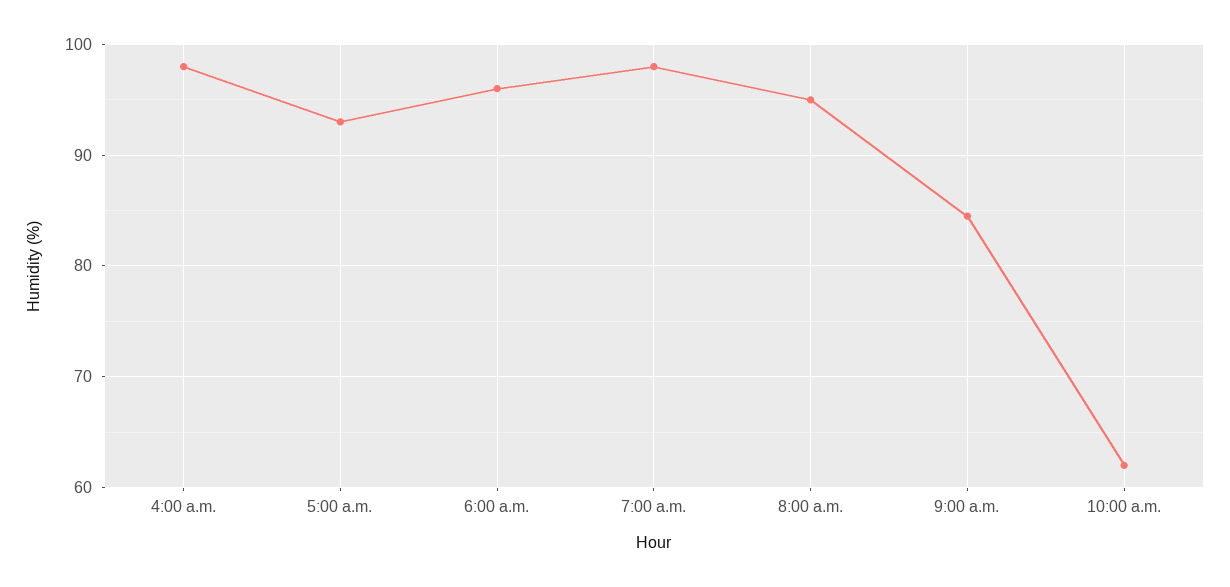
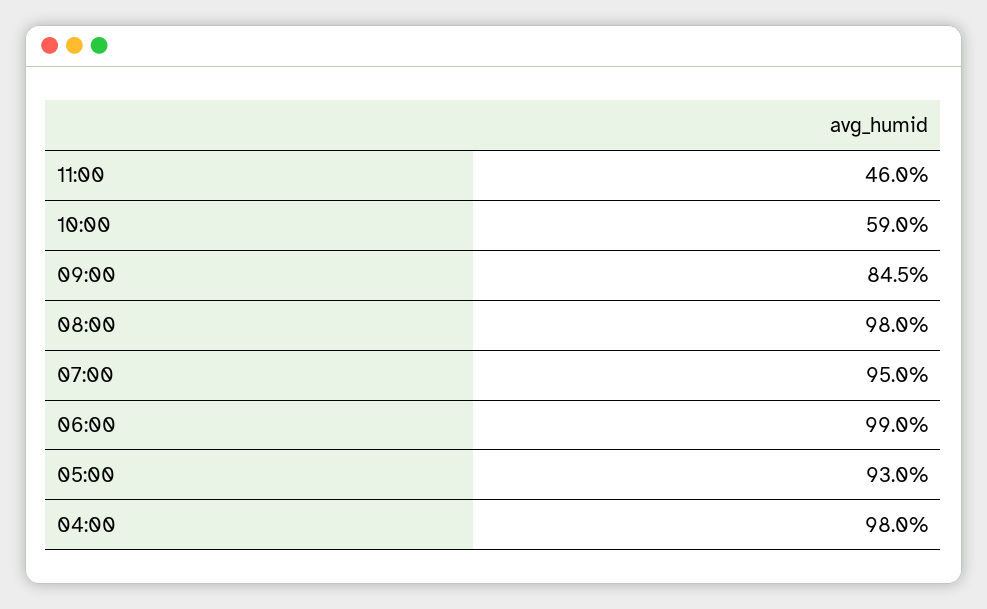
6:00 a.m.: 96 -> 99
7:00 a.m.: 98 -> 95
8:00 a.m.: 95 -> 98
10:00 a.m.: 62 -> 59
11:00: none -> 46

